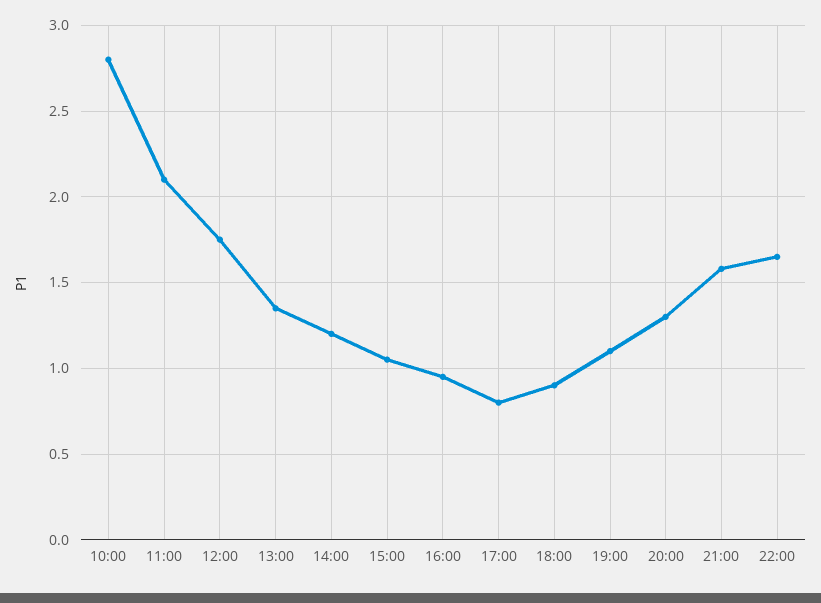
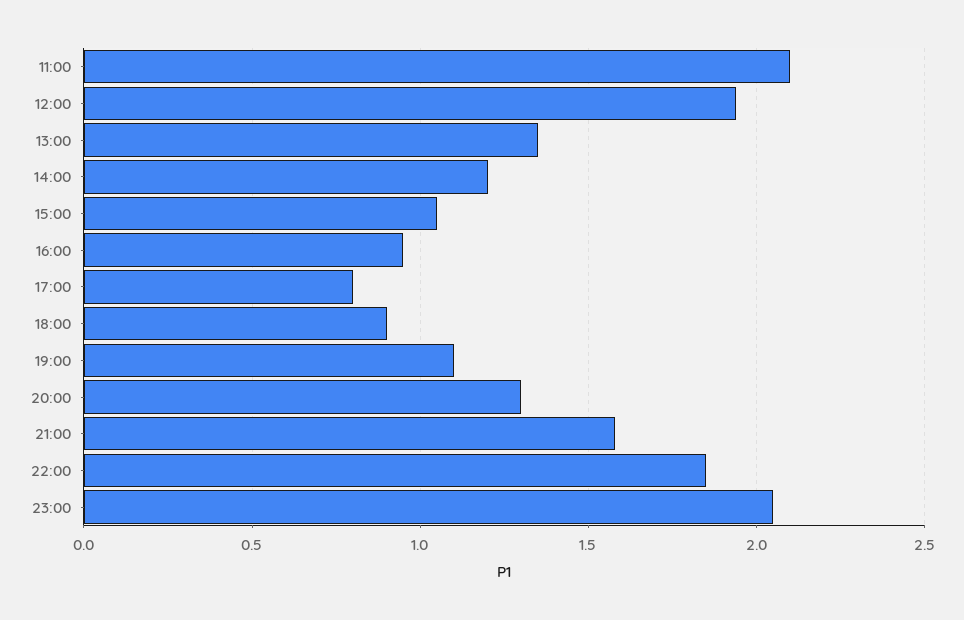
10:00: 2.8 -> none
12:00: 1.75 -> 1.95
22:00: 1.65 -> 1.85
23:00: none -> 2.05

